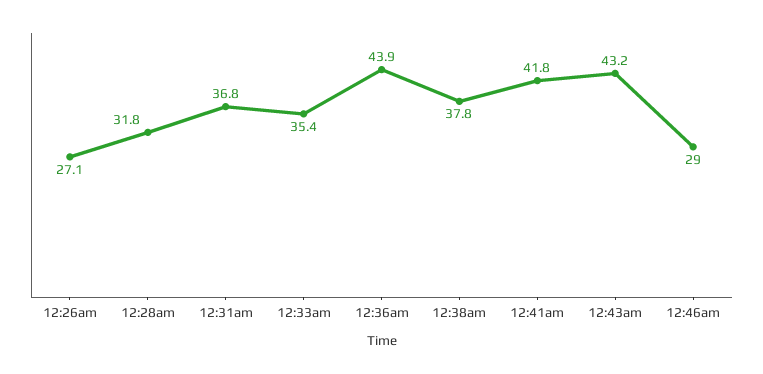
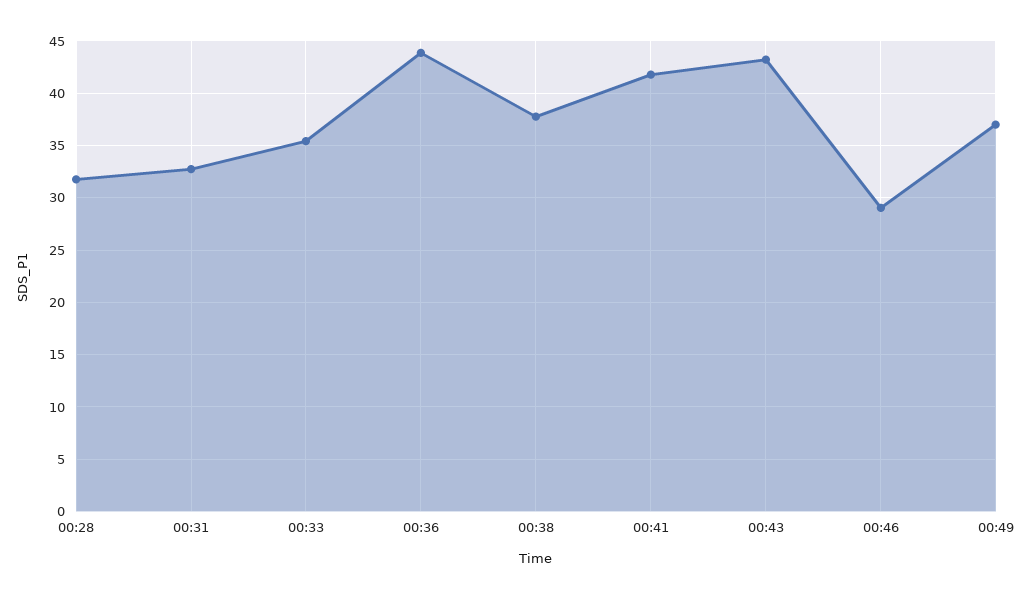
12:26am: 27.1 -> none
12:31am: 36.8 -> 33
00:49: none -> 37

